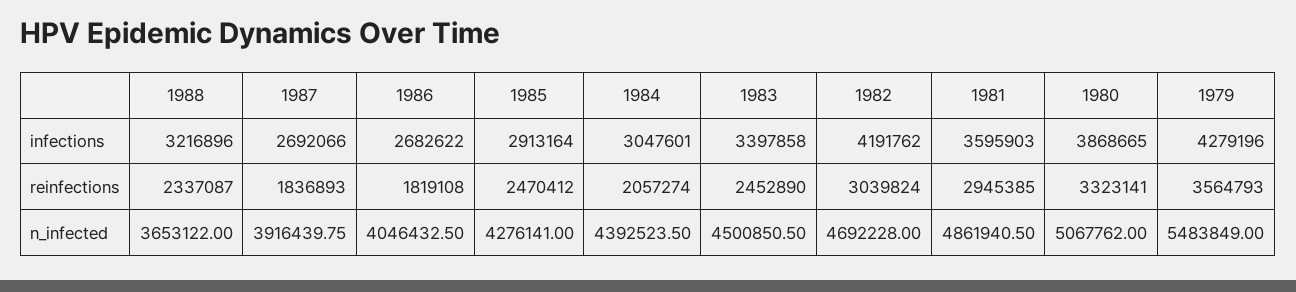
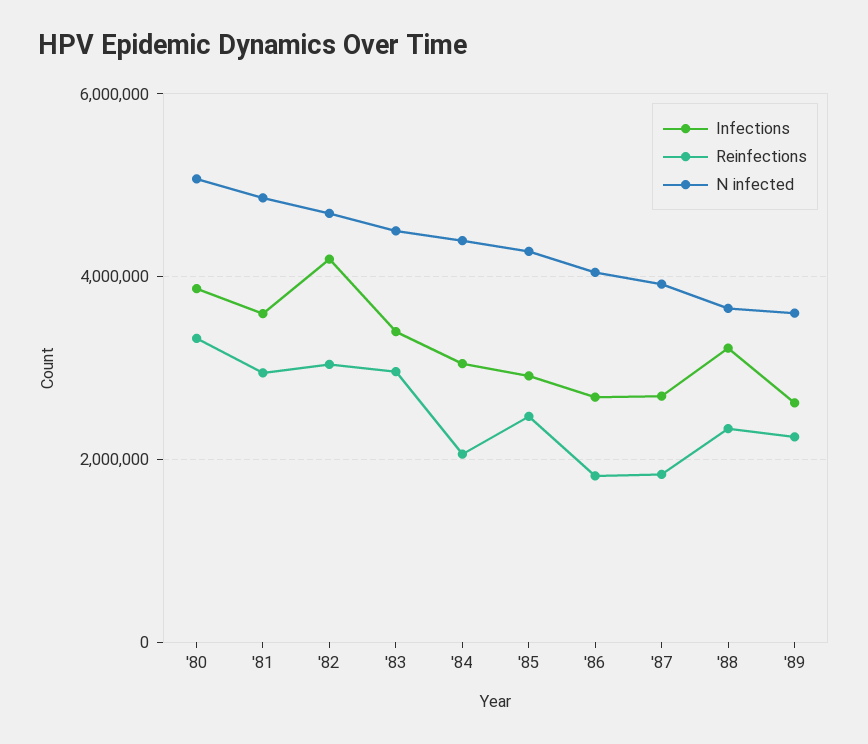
infections, 1979: 4279196 -> none
reinfections, 1983: 2452890 -> 3000000
reinfections, 1979: 3564793 -> none
n_infected, 1979: 5483849 -> none
infections, '89: none -> 2600000
reinfections, '89: none -> 2200000
n_infected, '89: none -> 3600000

